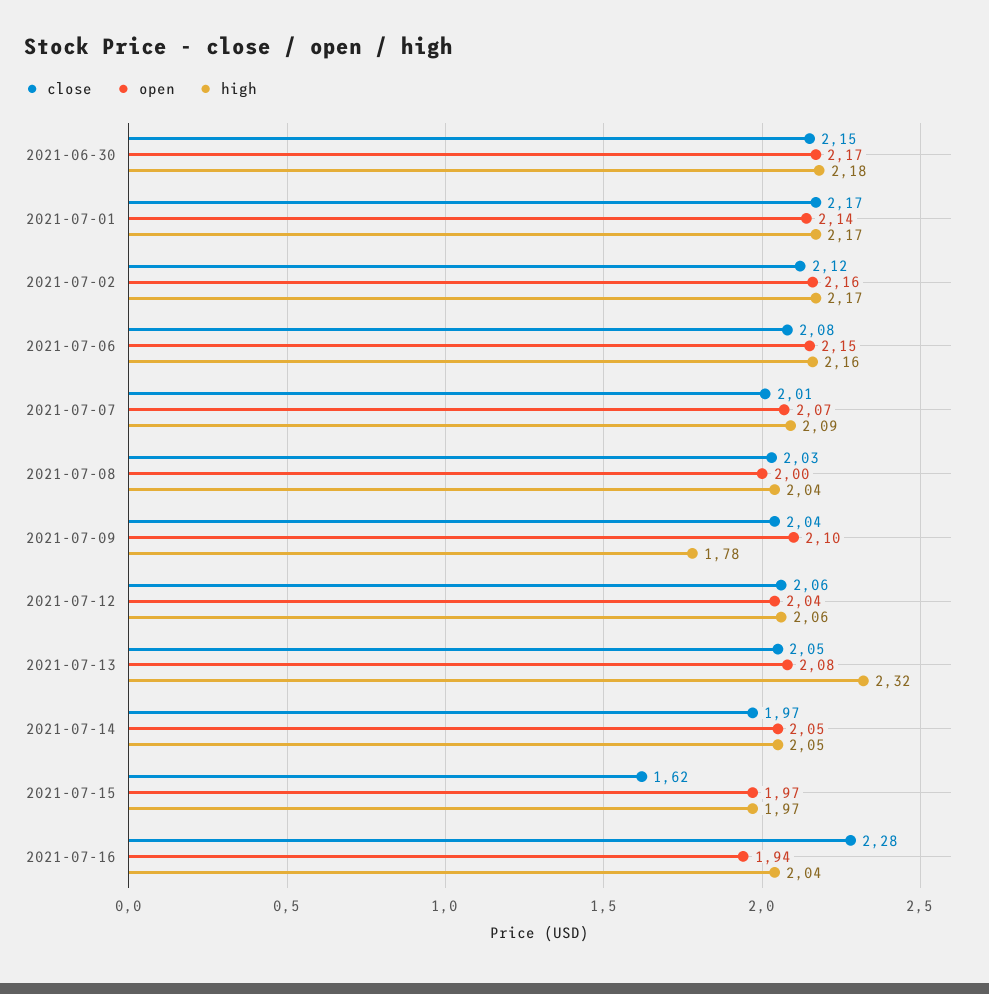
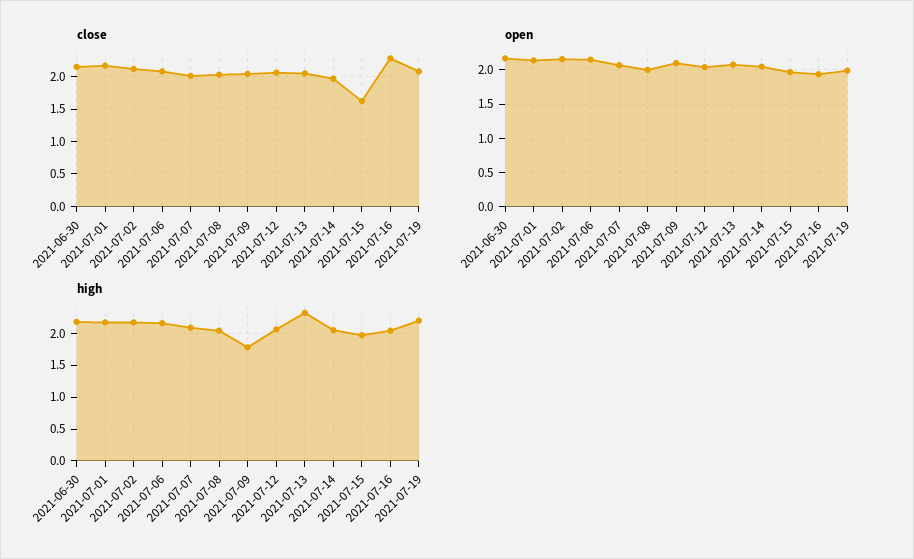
close, 2021-07-19: none -> 2.1
open, 2021-07-19: none -> 2
high, 2021-07-19: none -> 2.2

